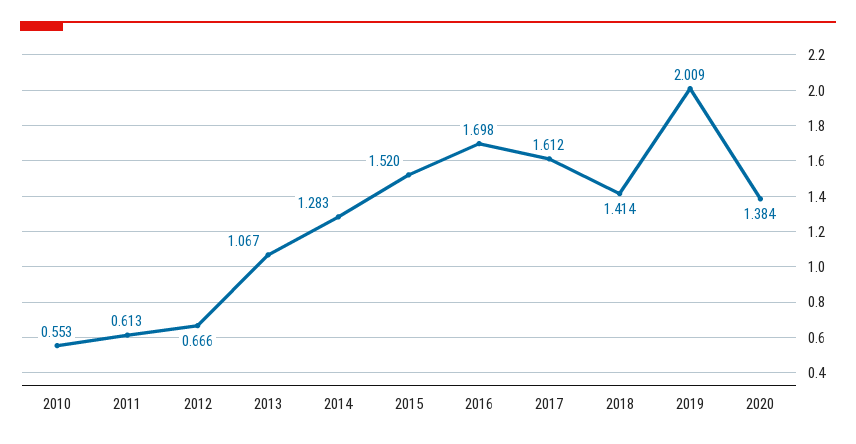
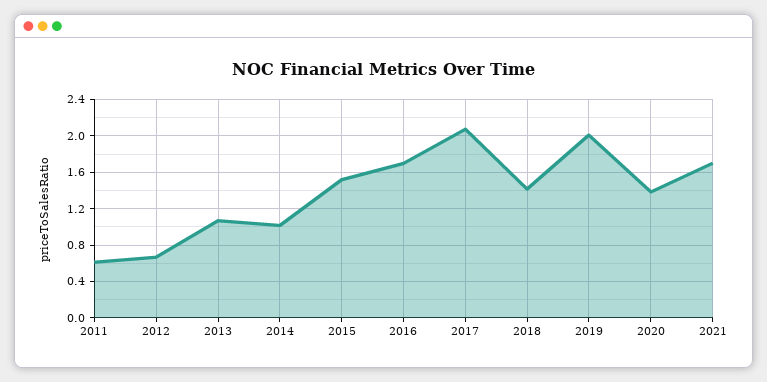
2010: 0.553 -> none
2014: 1.283 -> 1
2017: 1.612 -> 2.1
2021: none -> 1.7

